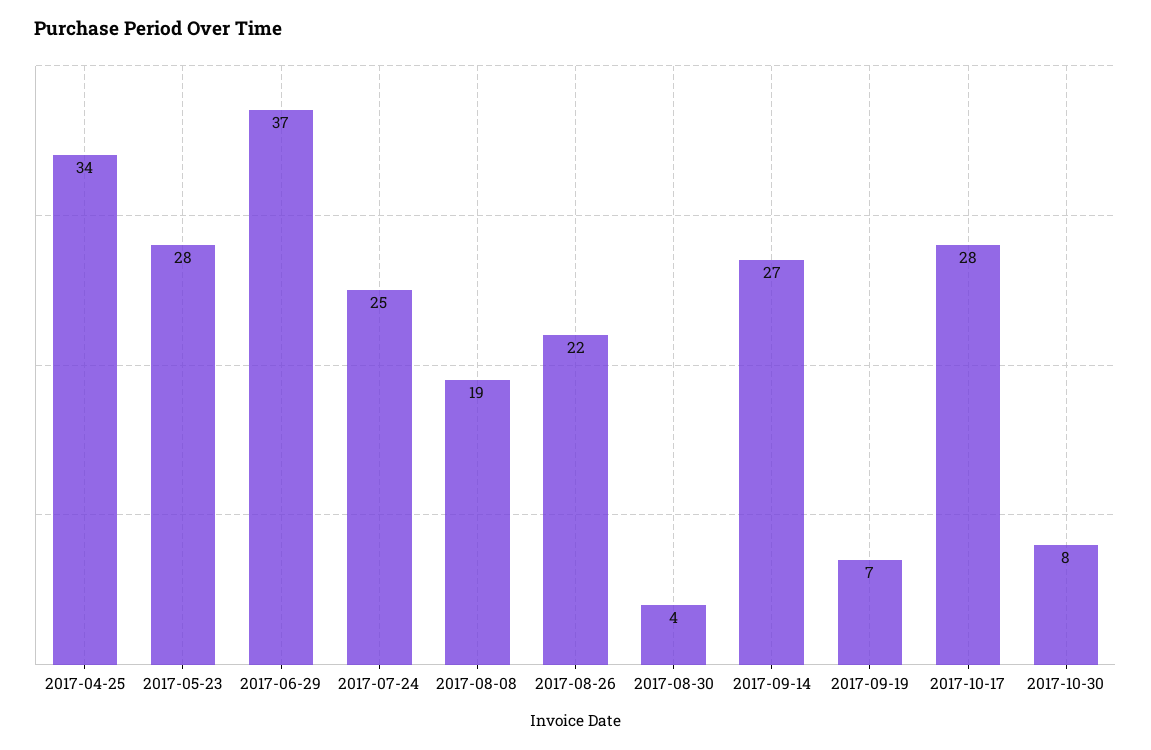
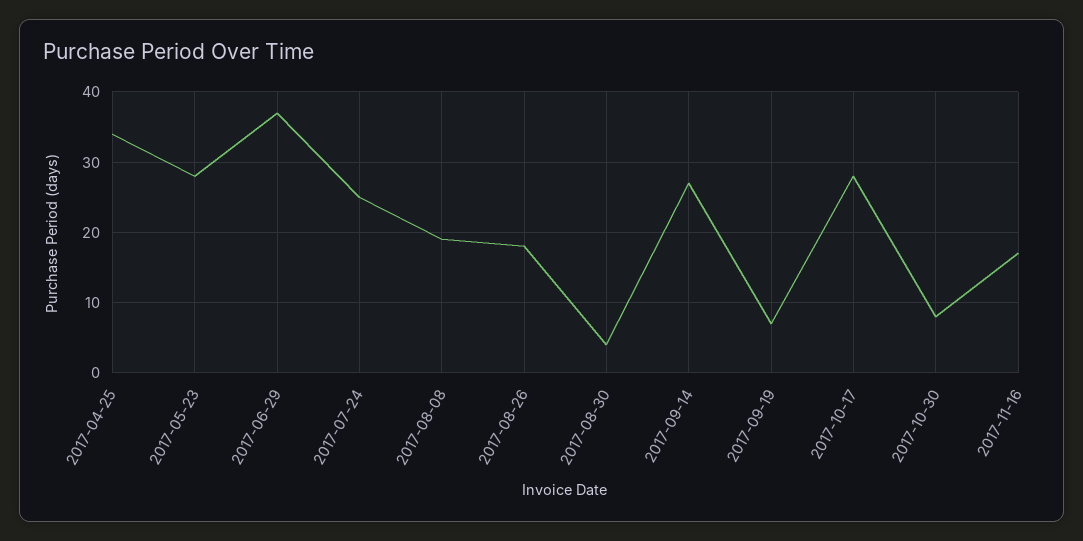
2017-08-26: 22 -> 18
2017-11-16: none -> 17

